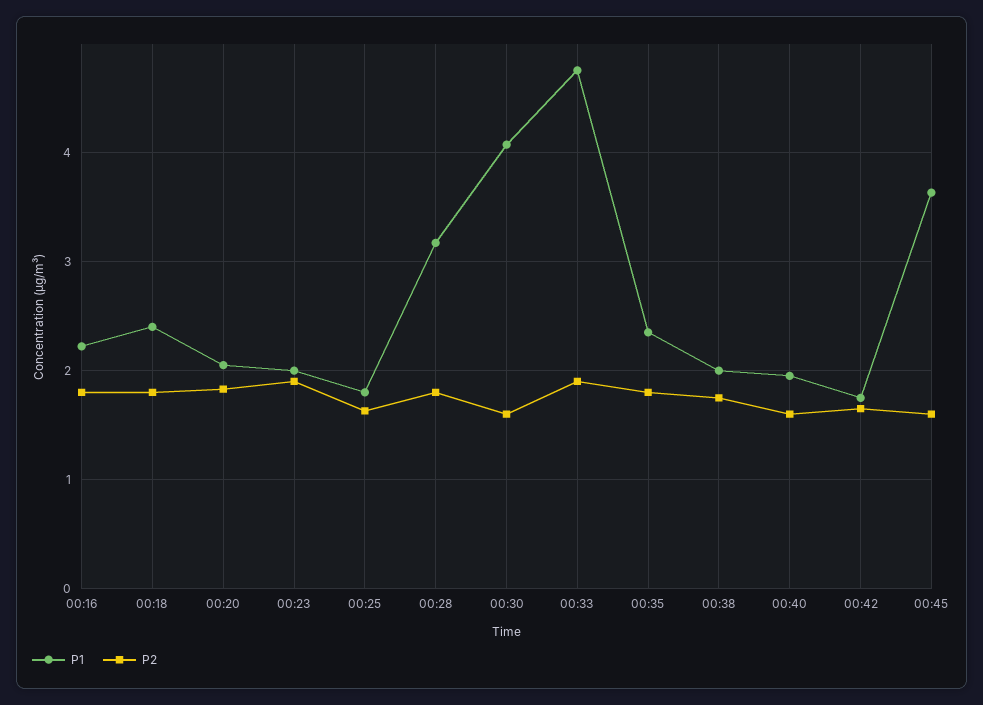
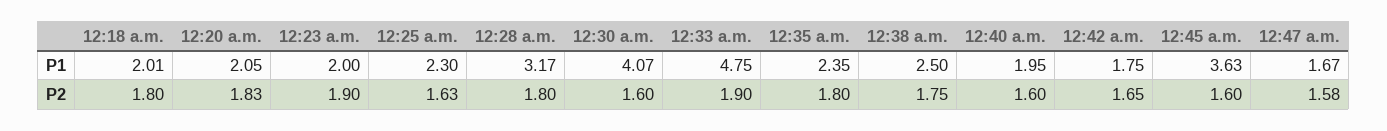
P1, 00:16: 2.2 -> none
P2, 00:16: 1.8 -> none
P1, 00:18: 2.4 -> 2.01
P1, 00:25: 1.8 -> 2.3
P1, 00:38: 2 -> 2.5
P1, 12:47 a.m.: none -> 1.67
P2, 12:47 a.m.: none -> 1.58

